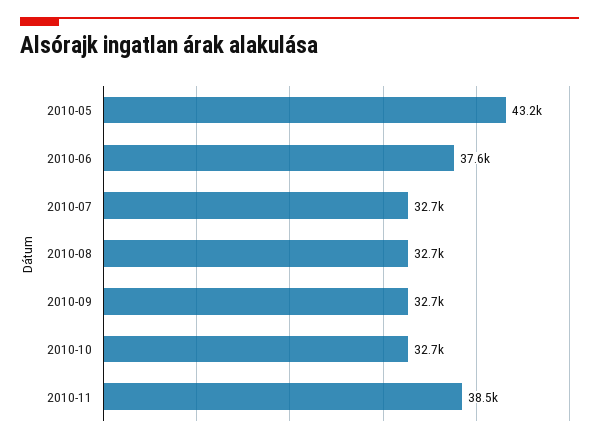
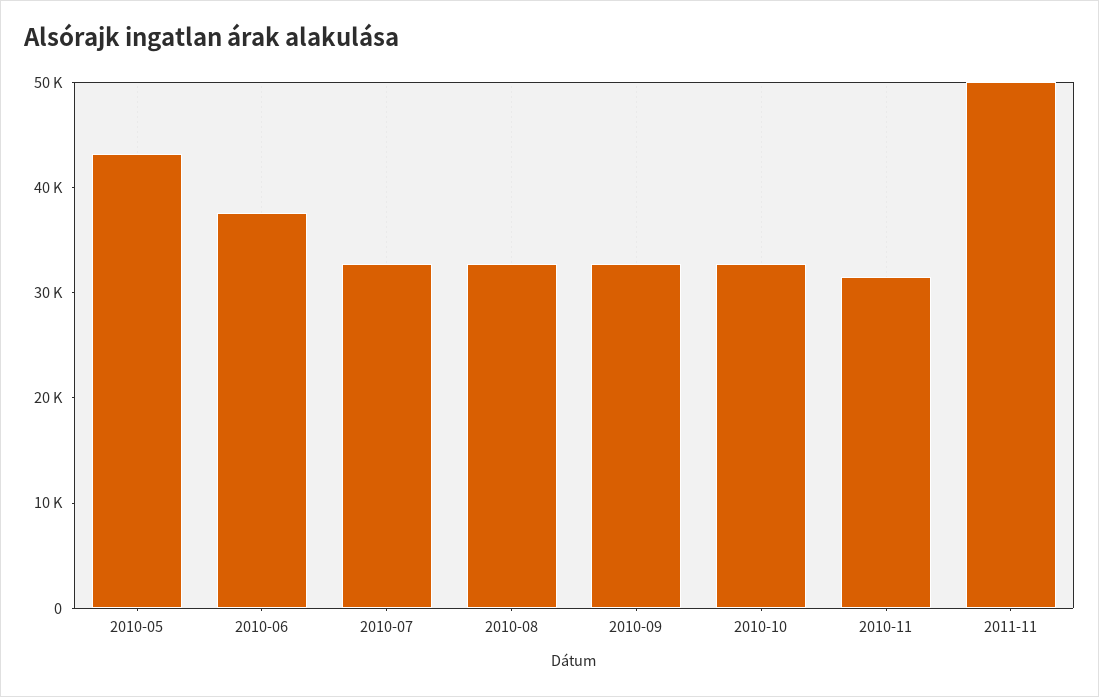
2010-11: 38500 -> 32000
2011-11: none -> 50000

